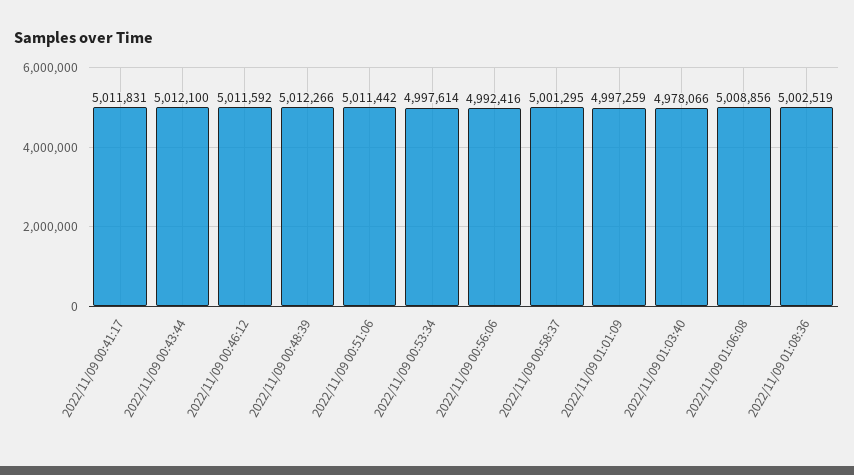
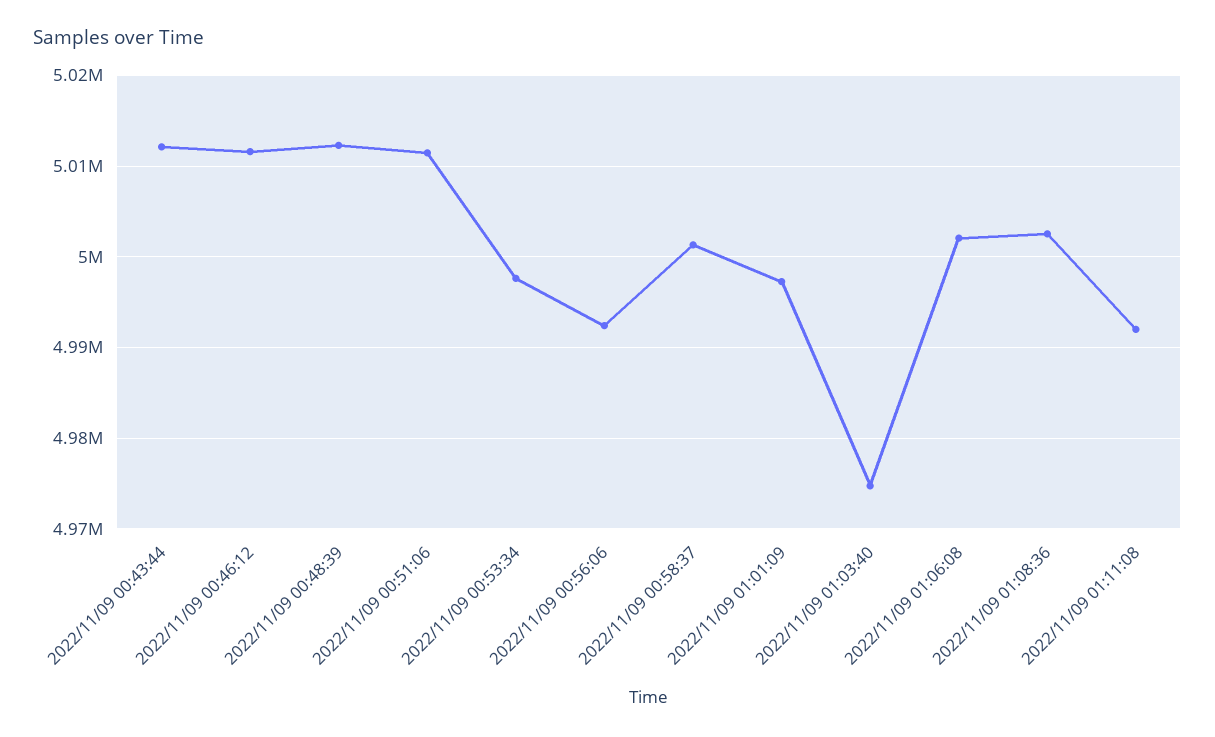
2022/11/09 00:41:17: 5011831 -> none
2022/11/09 01:03:40: 4978066 -> 4975000
2022/11/09 01:06:08: 5008856 -> 5002000
2022/11/09 01:11:08: none -> 4992000

